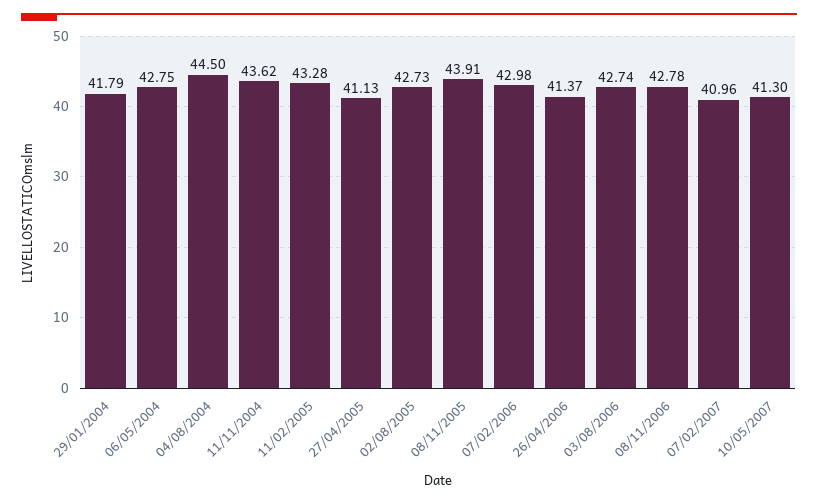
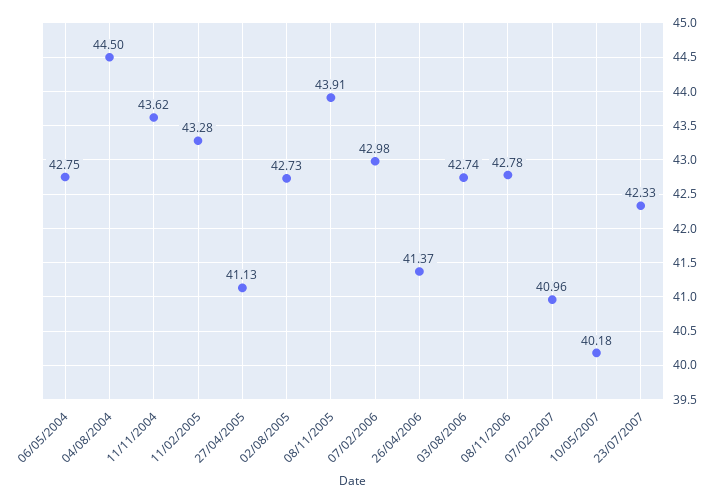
29/01/2004: 41.79 -> none
10/05/2007: 41.3 -> 40.18
23/07/2007: none -> 42.33

